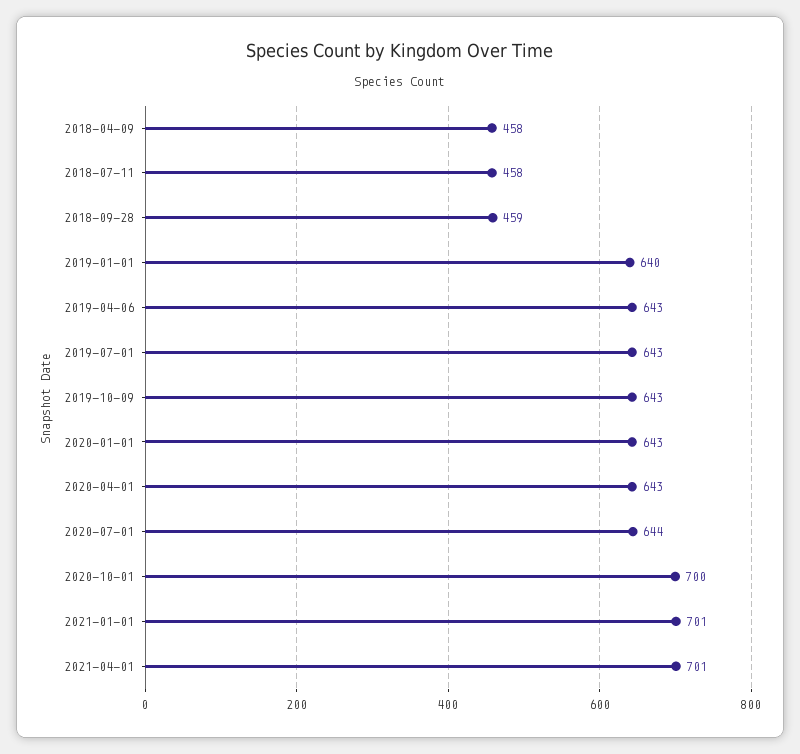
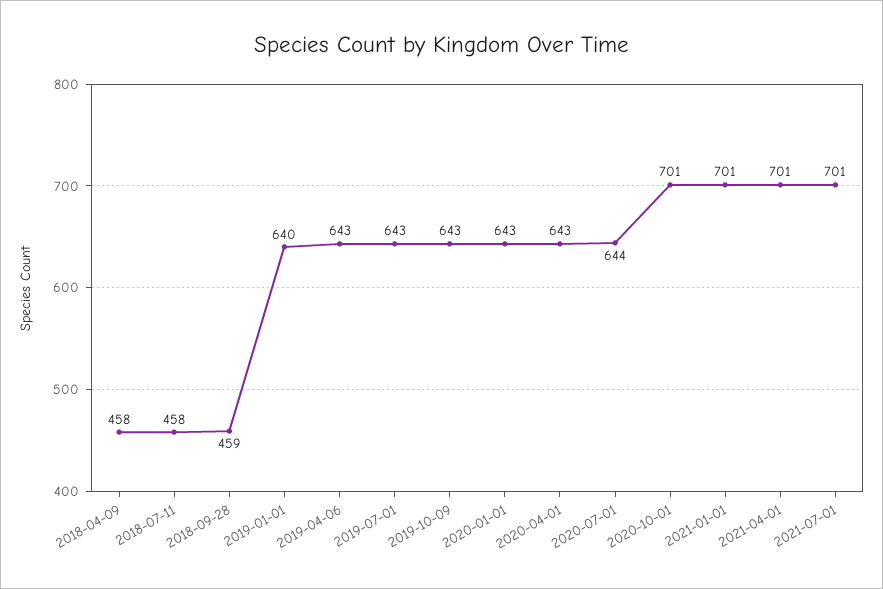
2020-10-01: 700 -> 701
2021-07-01: none -> 701

